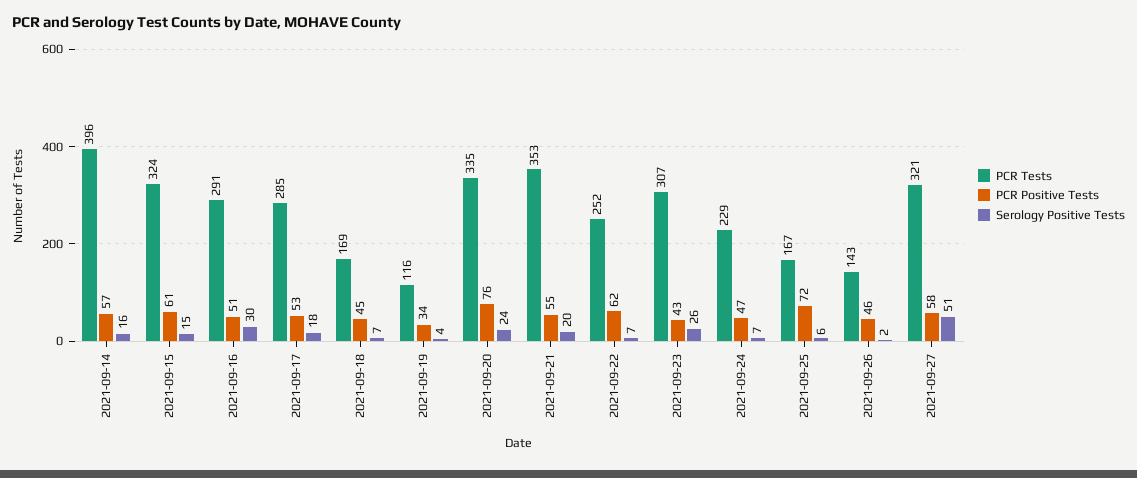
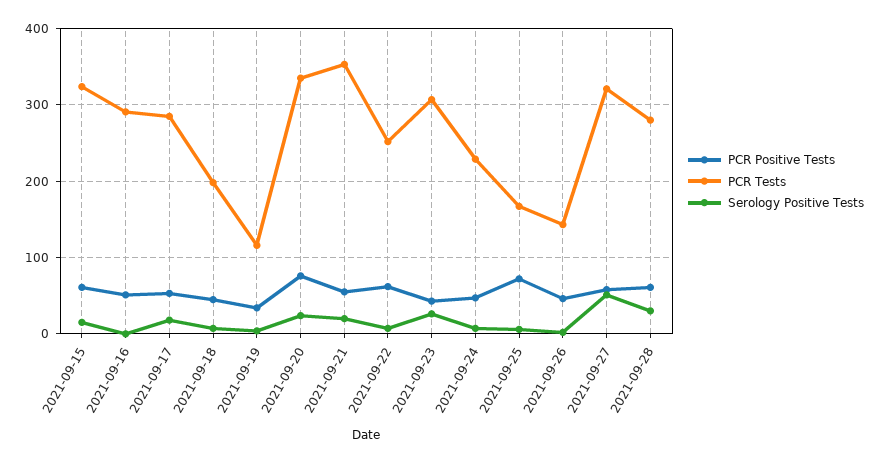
PCR Tests, 2021-09-14: 396 -> none
PCR Positive Tests, 2021-09-14: 57 -> none
Serology Positive Tests, 2021-09-14: 16 -> none
Serology Positive Tests, 2021-09-16: 30 -> 0
PCR Tests, 2021-09-18: 169 -> 200
PCR Positive Tests, 2021-09-28: none -> 60
PCR Tests, 2021-09-28: none -> 280
Serology Positive Tests, 2021-09-28: none -> 30

